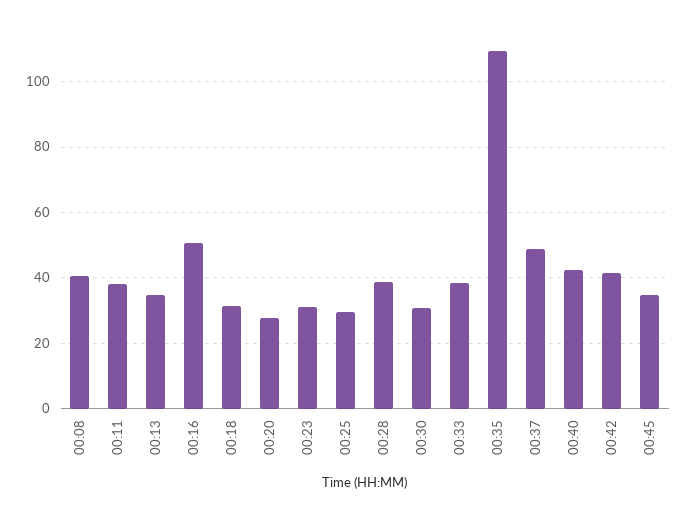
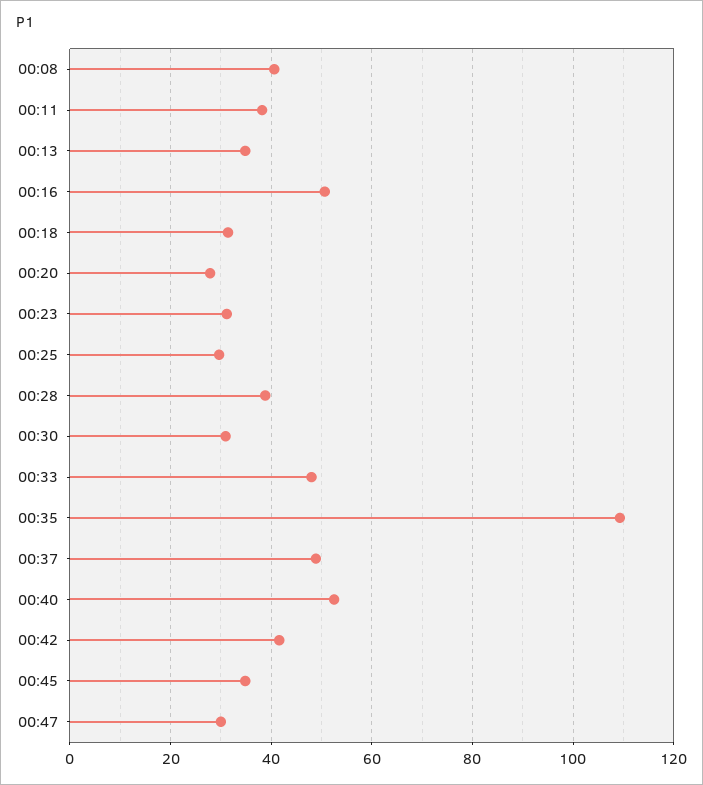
00:33: 38 -> 48
00:40: 42 -> 52
00:47: none -> 30

